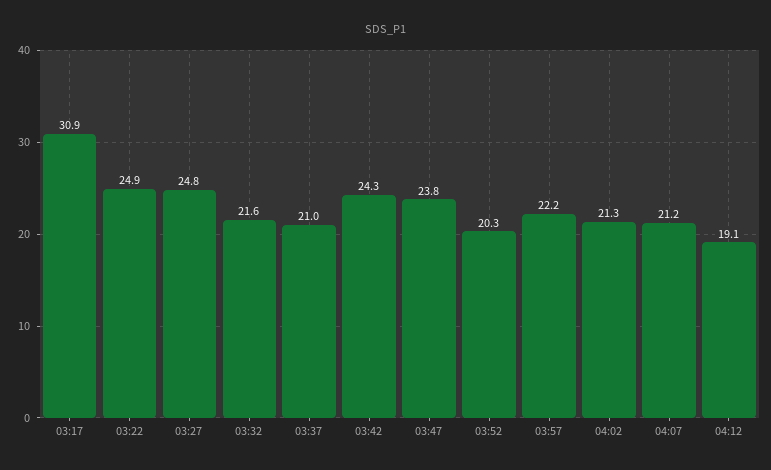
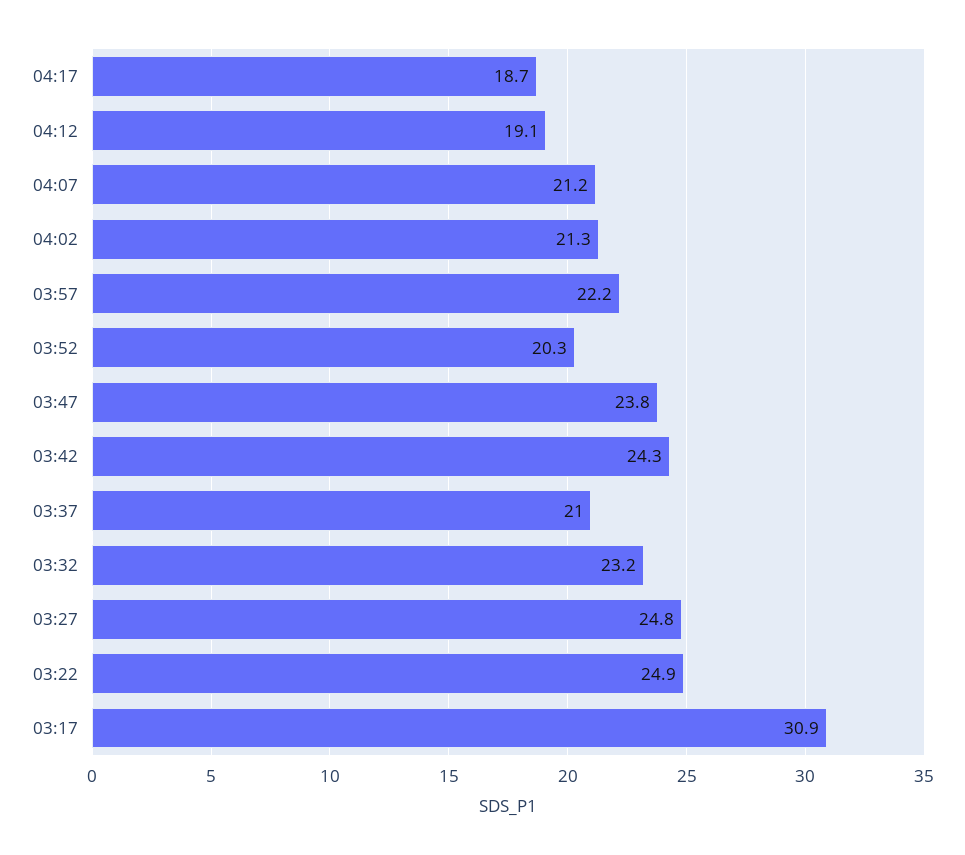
03:32: 21.6 -> 23.2
04:17: none -> 18.7

